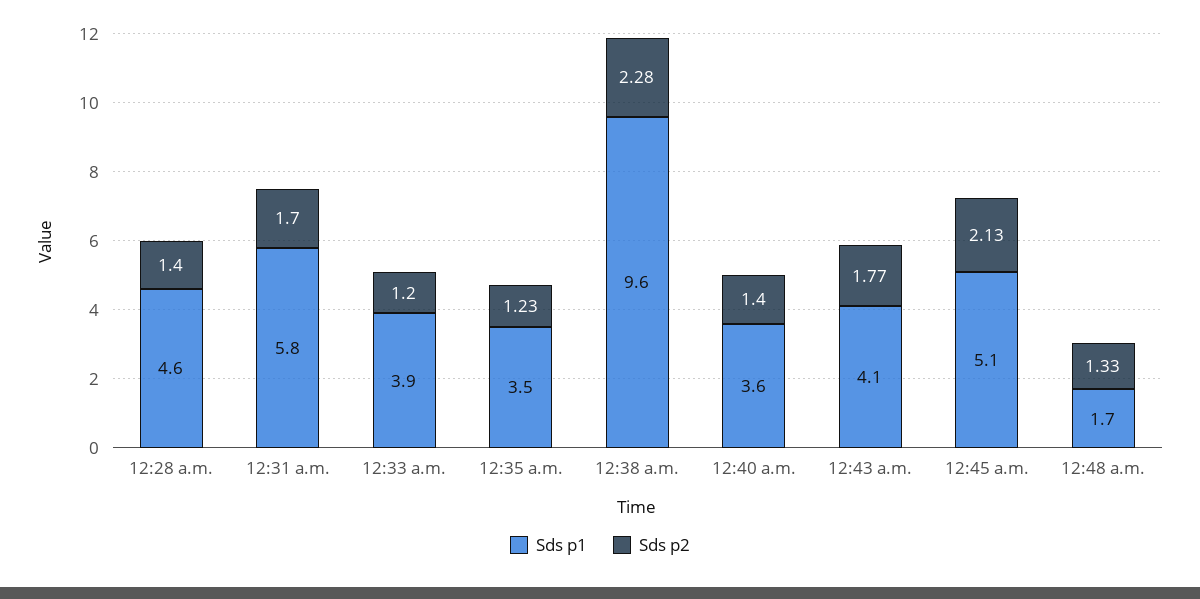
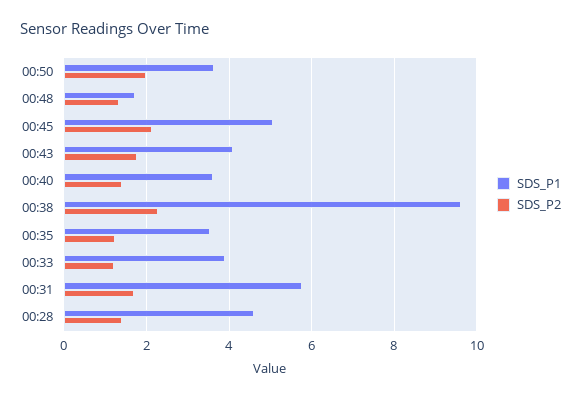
Sds p1, 00:50: none -> 3.6
Sds p2, 00:50: none -> 2

